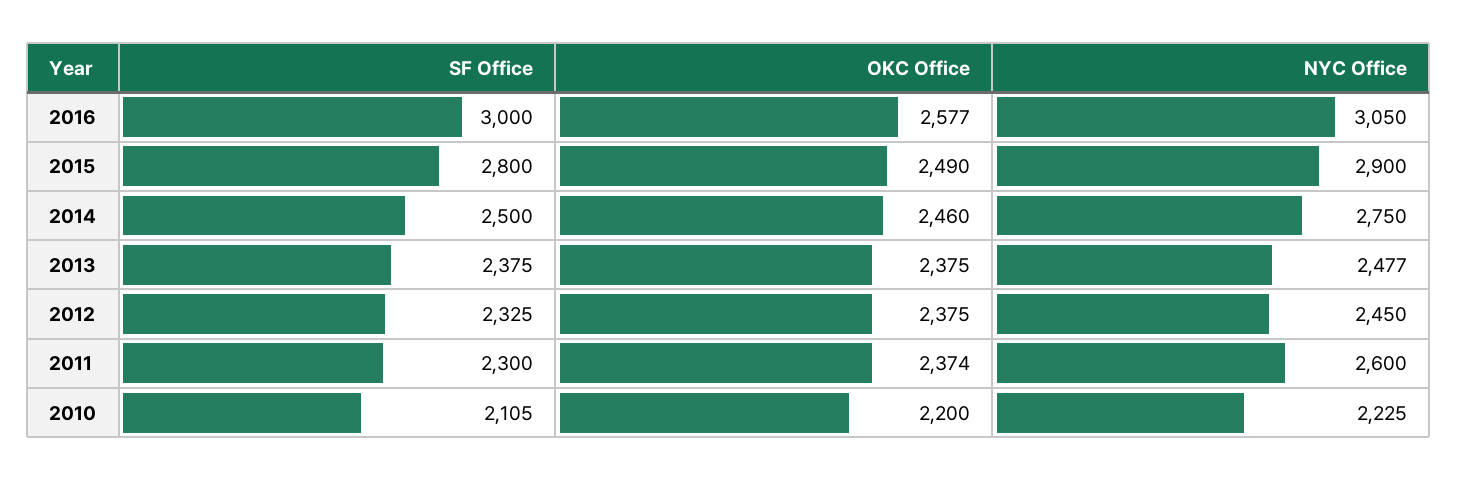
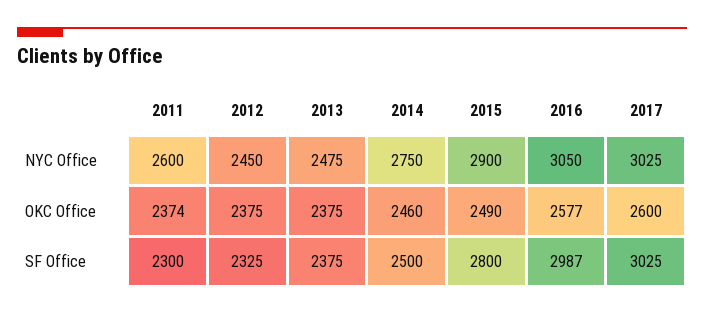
SF Office, 2016: 3000 -> 2987
NYC Office, 2013: 2477 -> 2475
SF Office, 2010: 2105 -> none
OKC Office, 2010: 2200 -> none
NYC Office, 2010: 2225 -> none
NYC Office, 2017: none -> 3025
OKC Office, 2017: none -> 2600
SF Office, 2017: none -> 3025

